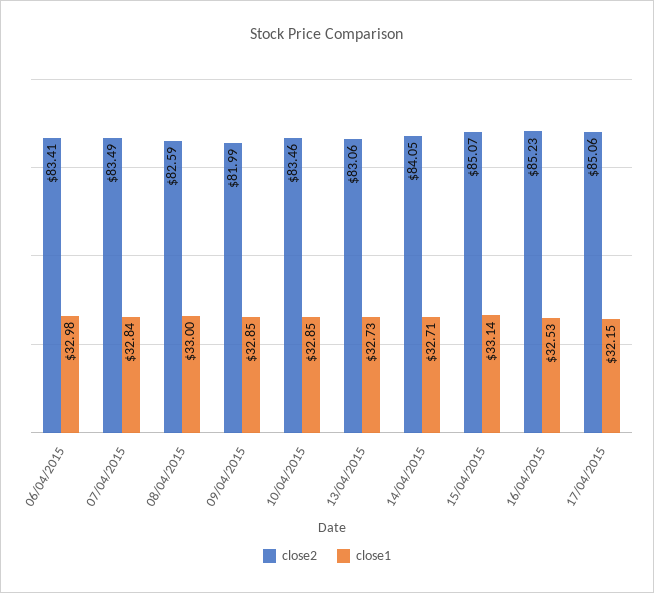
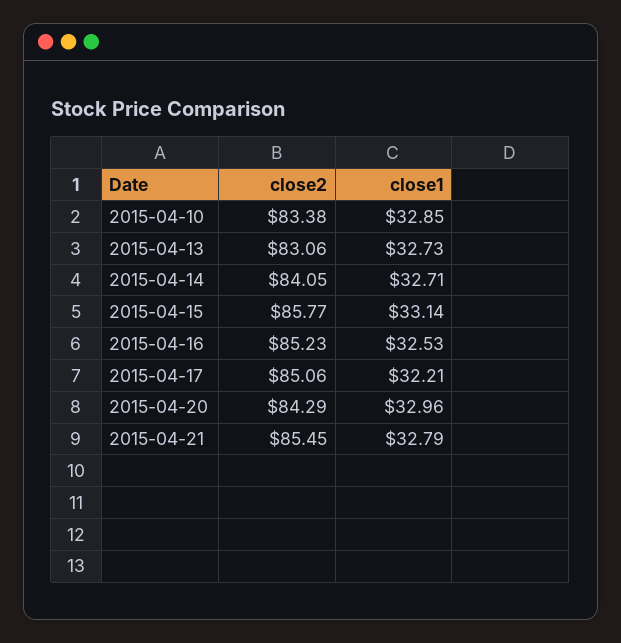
close2, 06/04/2015: 83.41 -> none
close1, 06/04/2015: 32.98 -> none
close2, 07/04/2015: 83.49 -> none
close1, 07/04/2015: 32.84 -> none
close2, 08/04/2015: 82.59 -> none
close1, 08/04/2015: 33 -> none
close2, 09/04/2015: 81.99 -> none
close1, 09/04/2015: 32.85 -> none
close2, 10/04/2015: 83.46 -> 83.38
close2, 15/04/2015: 85.07 -> 85.77
close1, 17/04/2015: 32.15 -> 32.21
close2, 2015-04-20: none -> 84.29
close1, 2015-04-20: none -> 32.96
close2, 2015-04-21: none -> 85.45
close1, 2015-04-21: none -> 32.79

